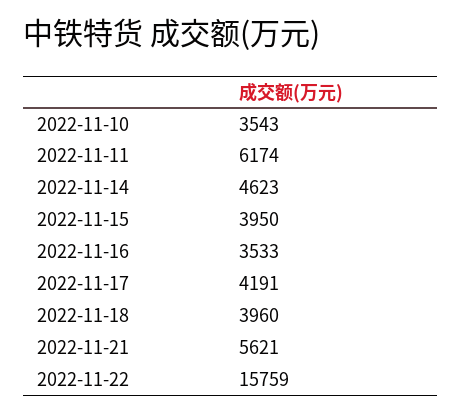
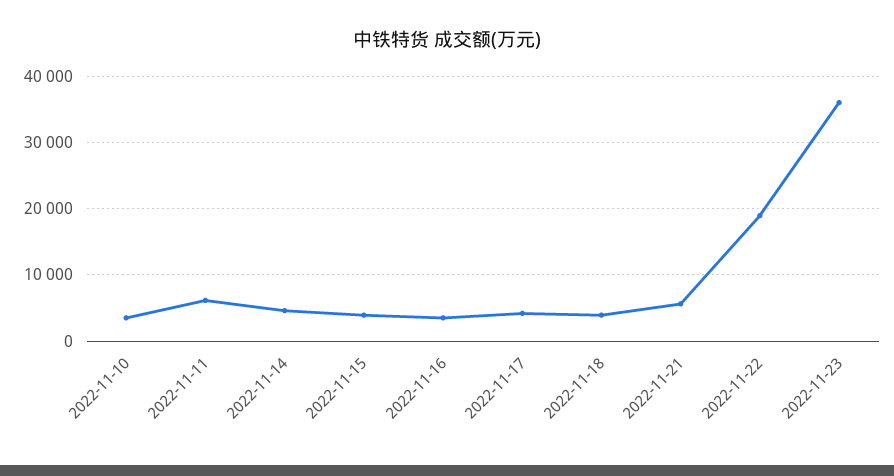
2022-11-22: 15759 -> 19000
2022-11-23: none -> 36000

